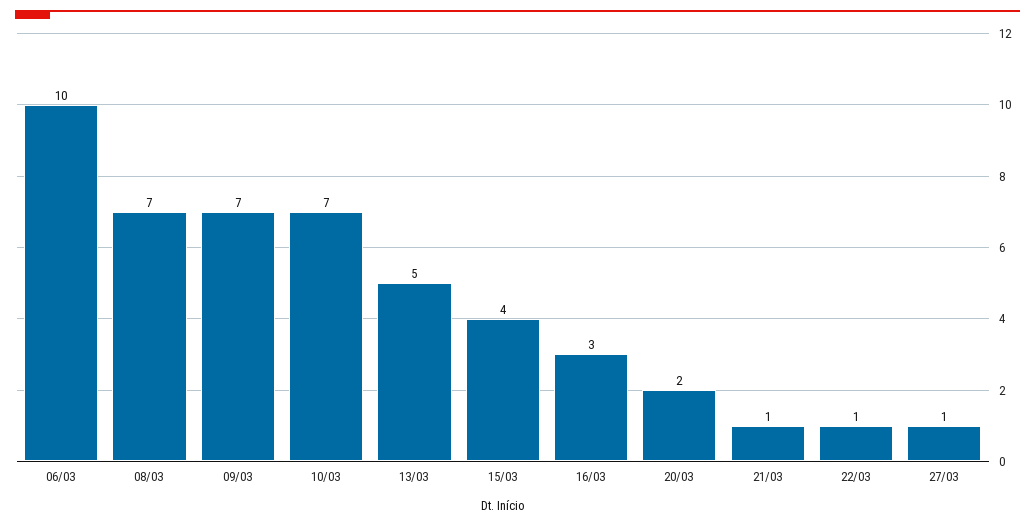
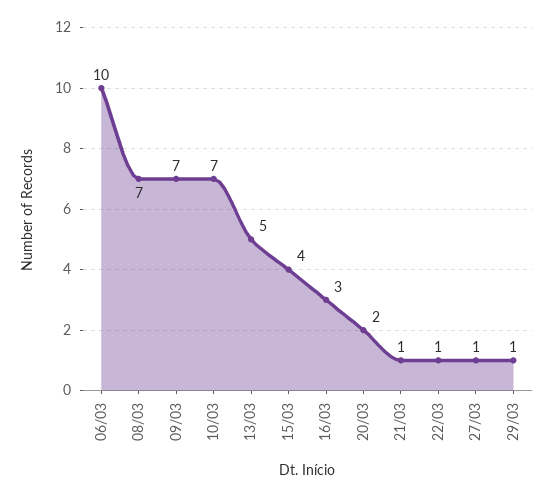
29/03: none -> 1

